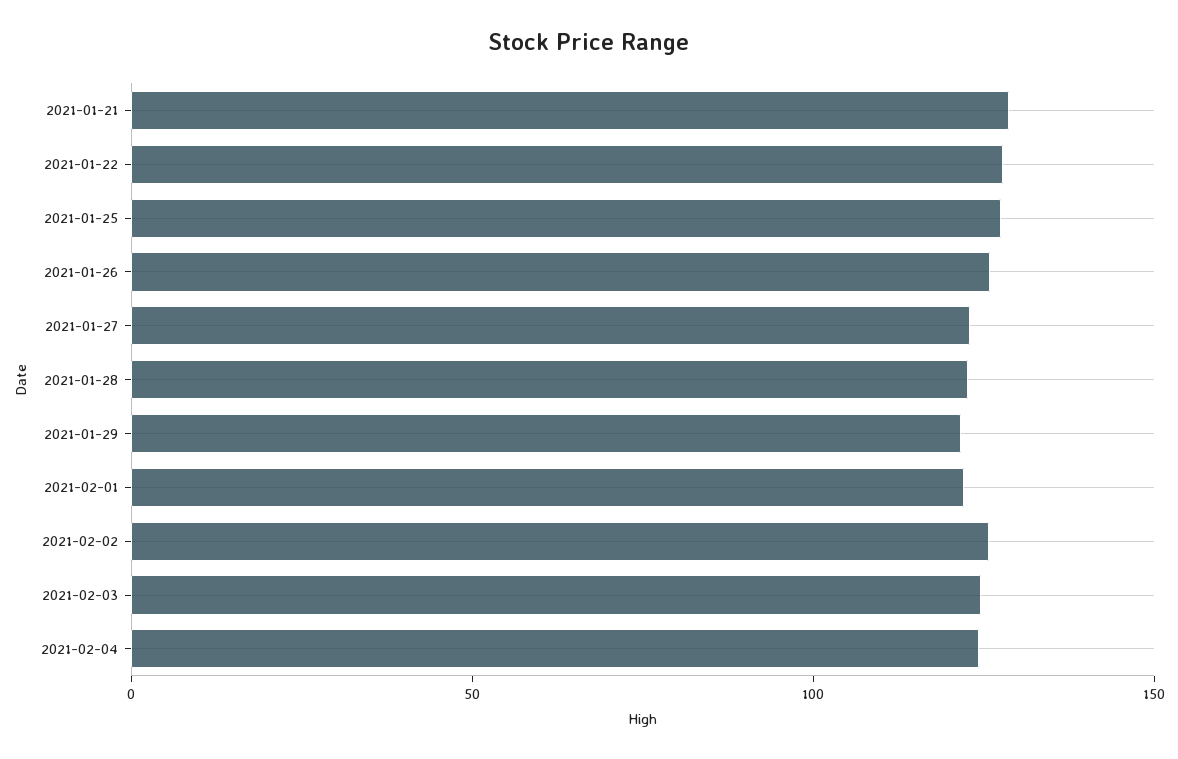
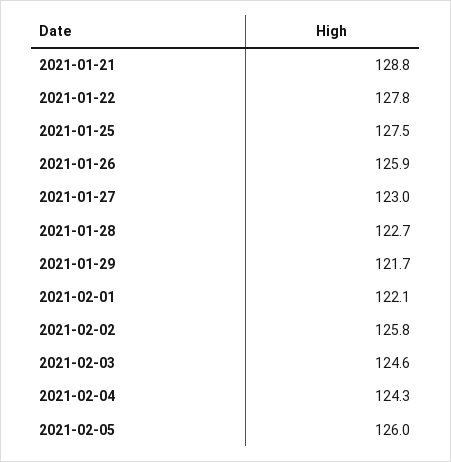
2021-02-05: none -> 126

